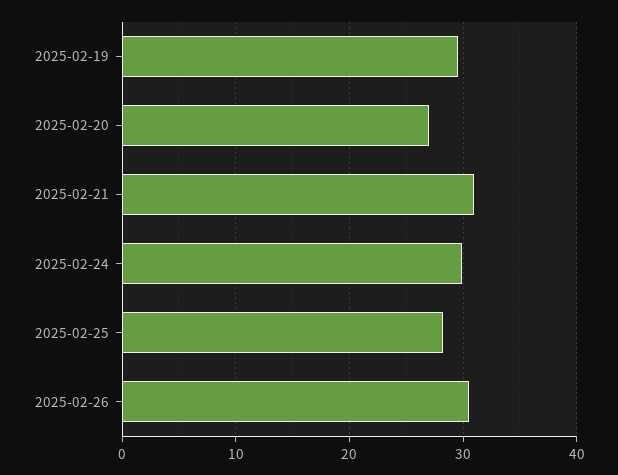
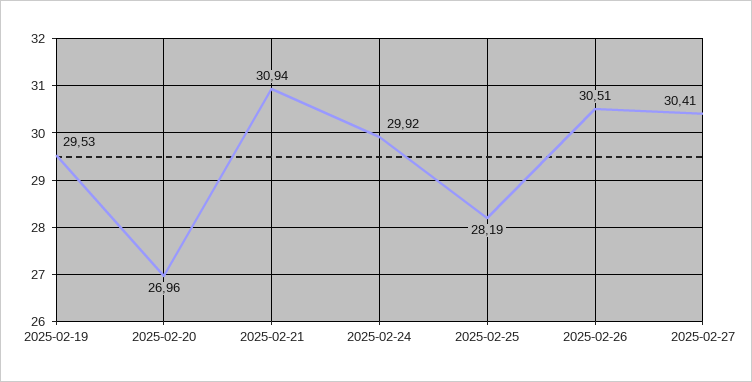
2025-02-27: none -> 30.41

